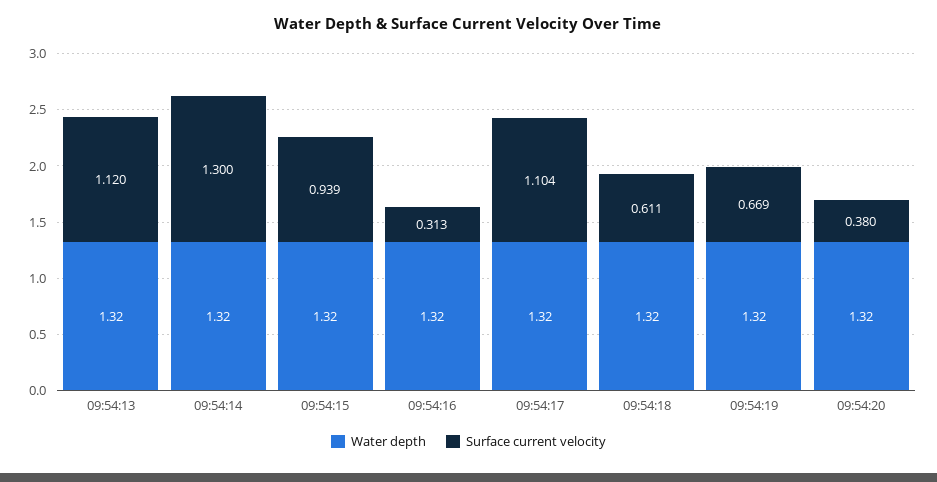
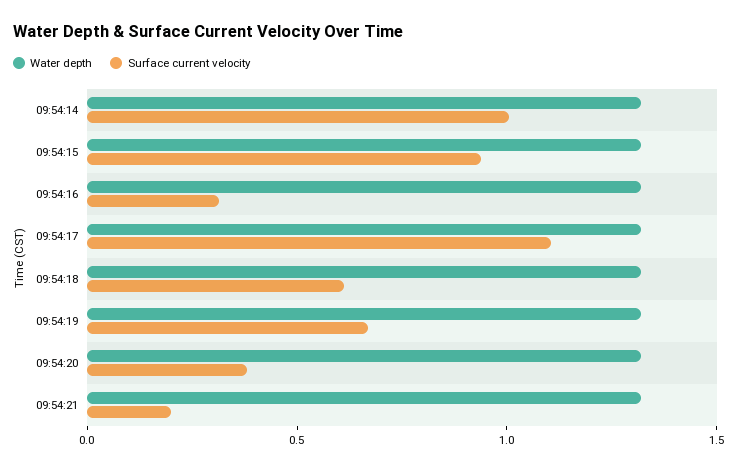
Water depth, 09:54:13: 1.32 -> none
Surface current velocity, 09:54:13: 1.12 -> none
Surface current velocity, 09:54:14: 1.3 -> 1
Water depth, 09:54:21: none -> 1.3
Surface current velocity, 09:54:21: none -> 0.2

